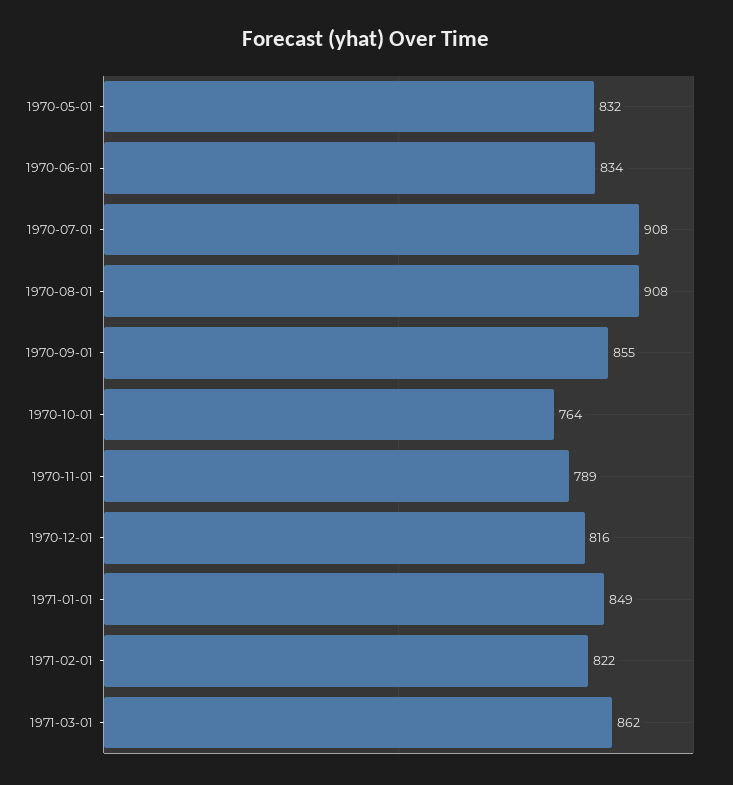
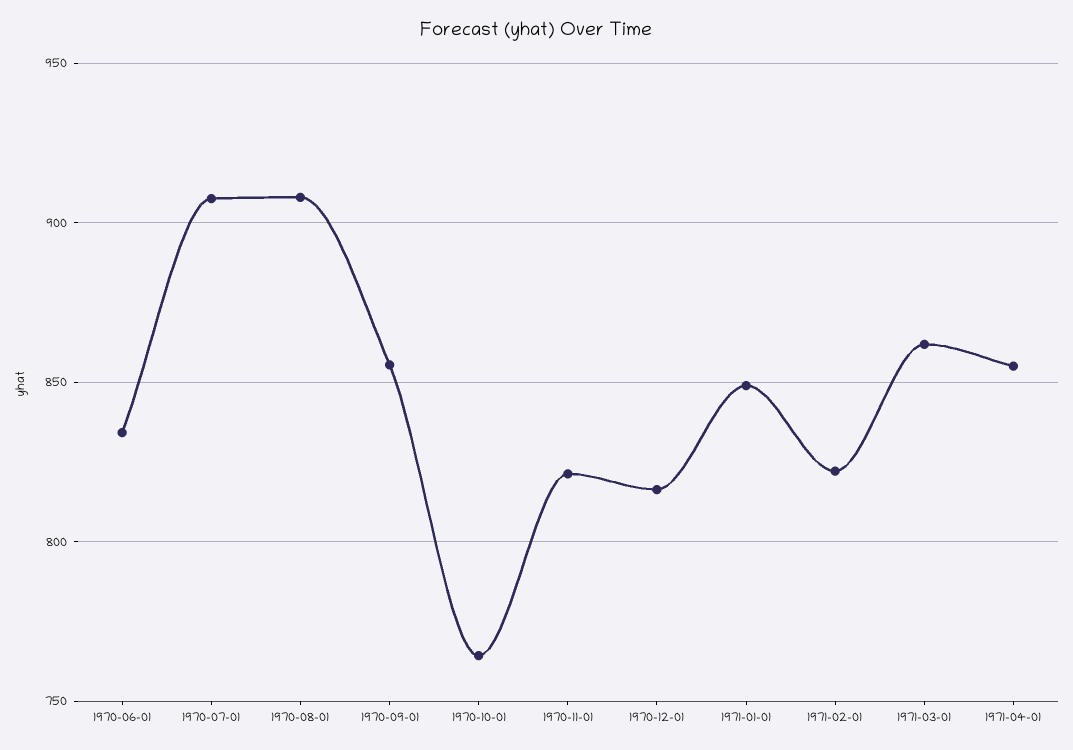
1970-05-01: 832 -> none
1970-11-01: 789 -> 820
1971-04-01: none -> 855

